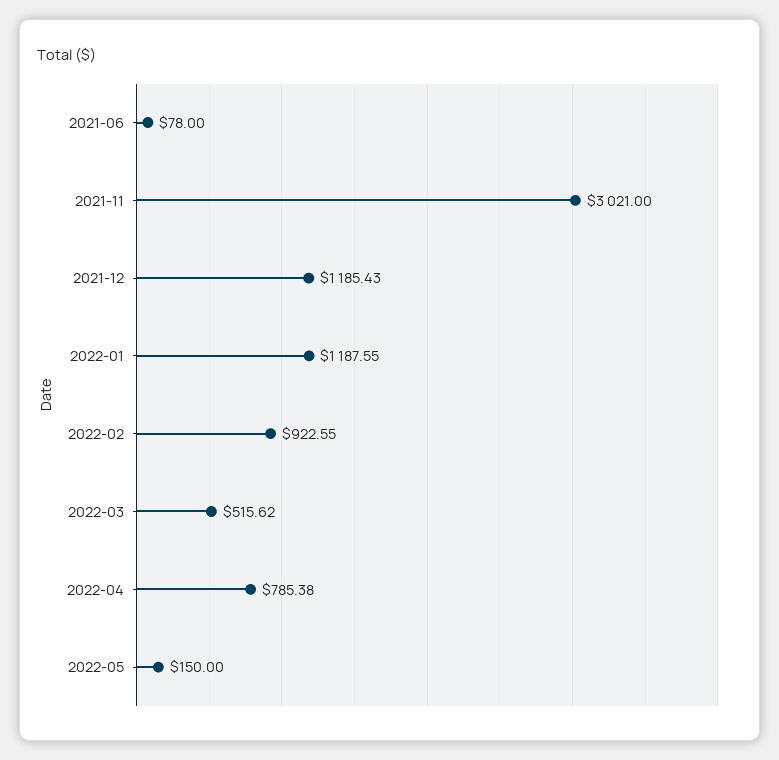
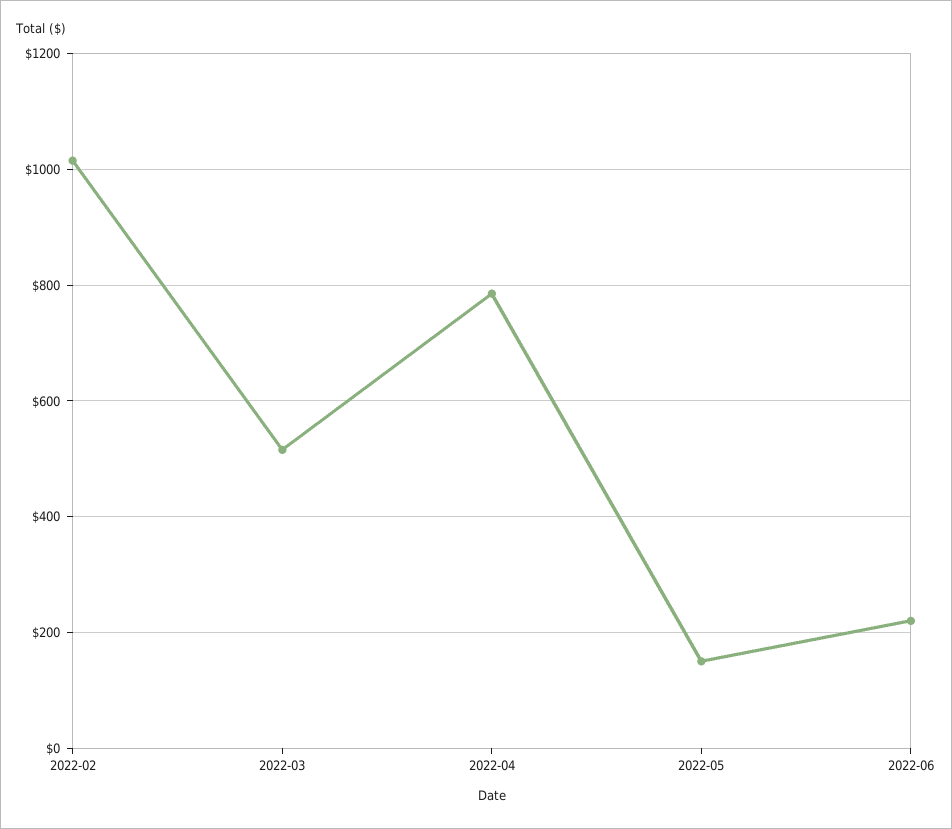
2021-06: 78 -> none
2021-11: 3021 -> none
2021-12: 1185.43 -> none
2022-01: 1187.55 -> none
2022-02: 922.55 -> 1020
2022-06: none -> 220

